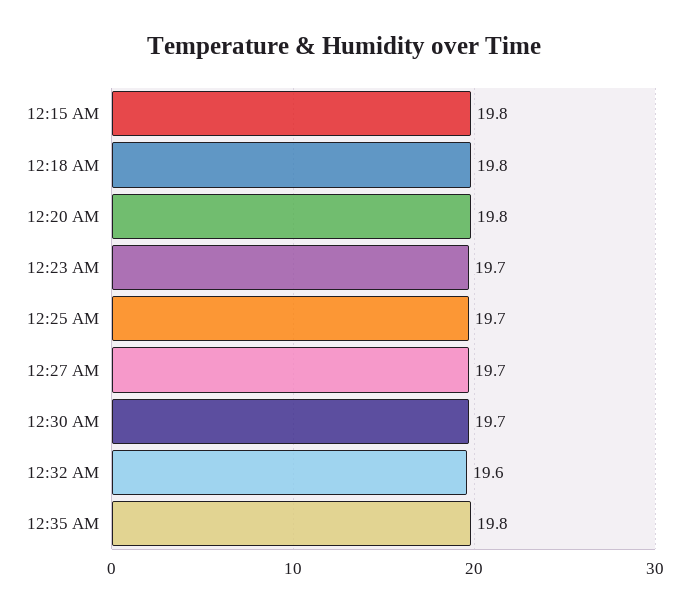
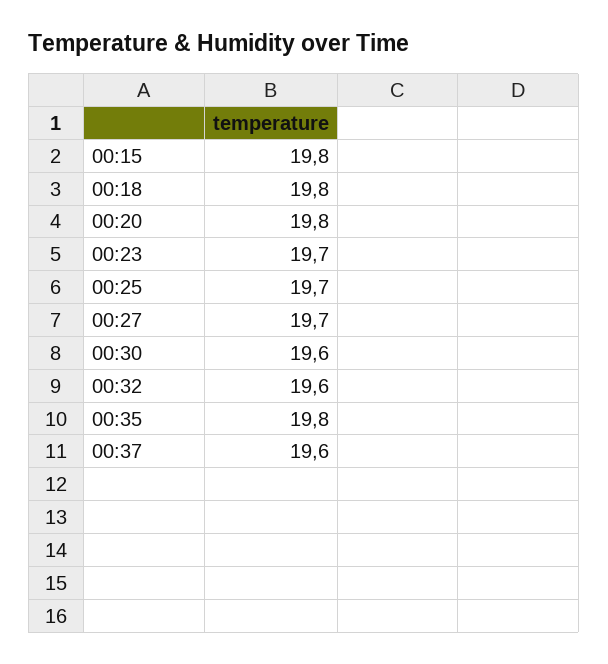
12:30 AM: 19.7 -> 19.6
00:37: none -> 19.6

